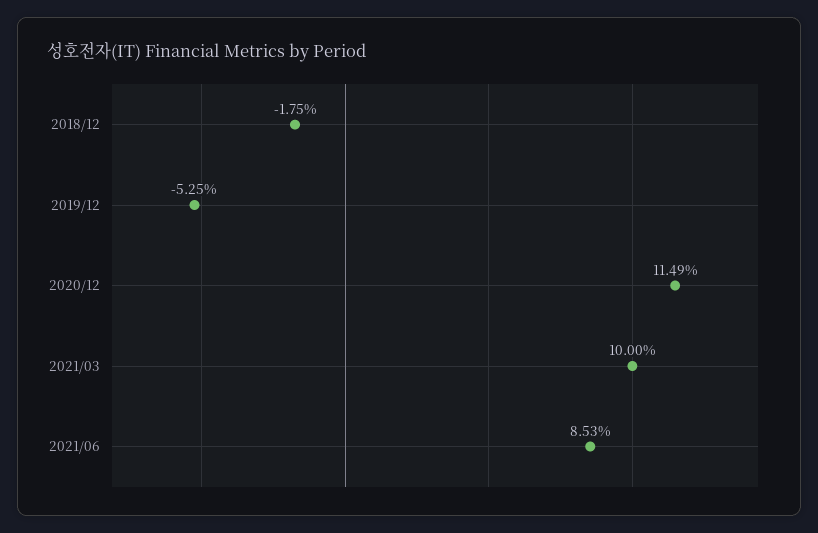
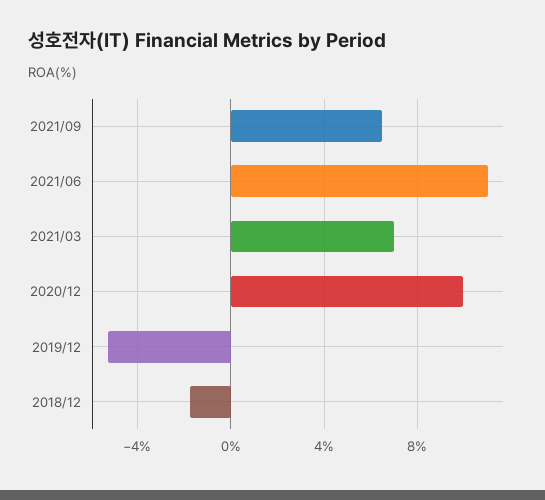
2020/12: 11.49 -> 10
2021/03: 10 -> 7
2021/06: 8.53 -> 11
2021/09: none -> 6.5

